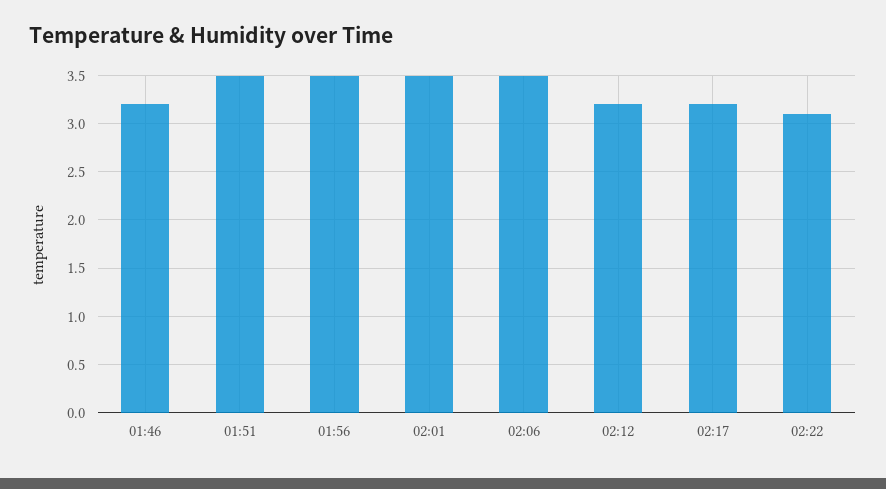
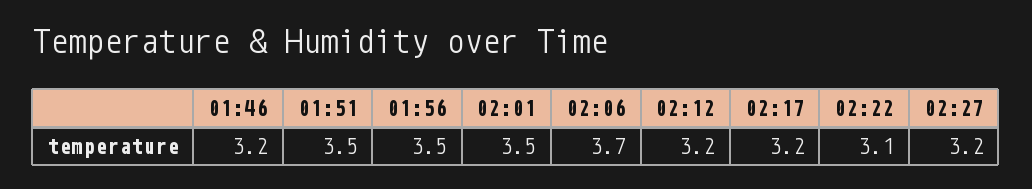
02:06: 3.5 -> 3.7
02:27: none -> 3.2

